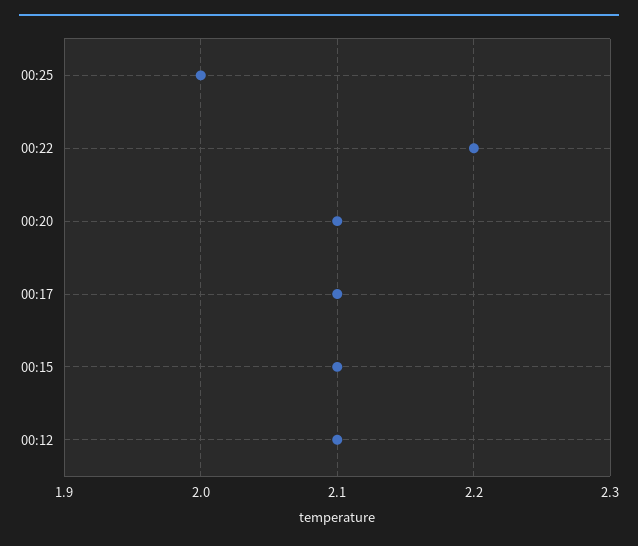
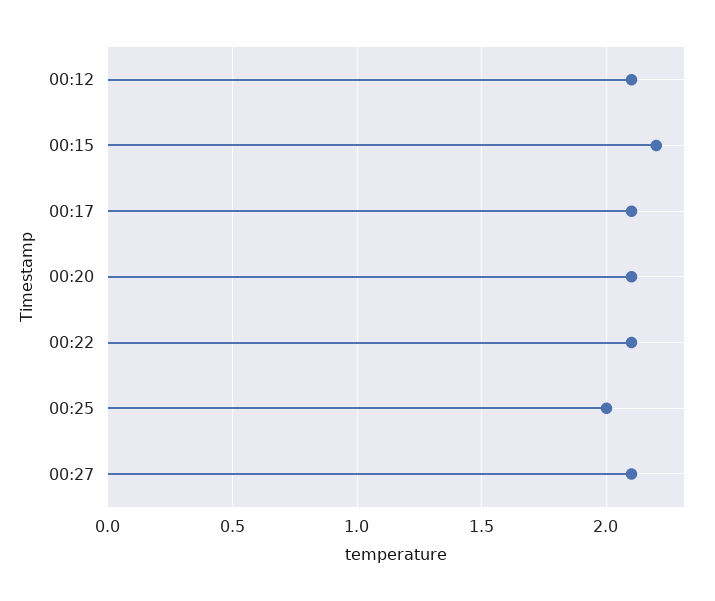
00:22: 2.2 -> 2.1
00:15: 2.1 -> 2.2
00:27: none -> 2.1

